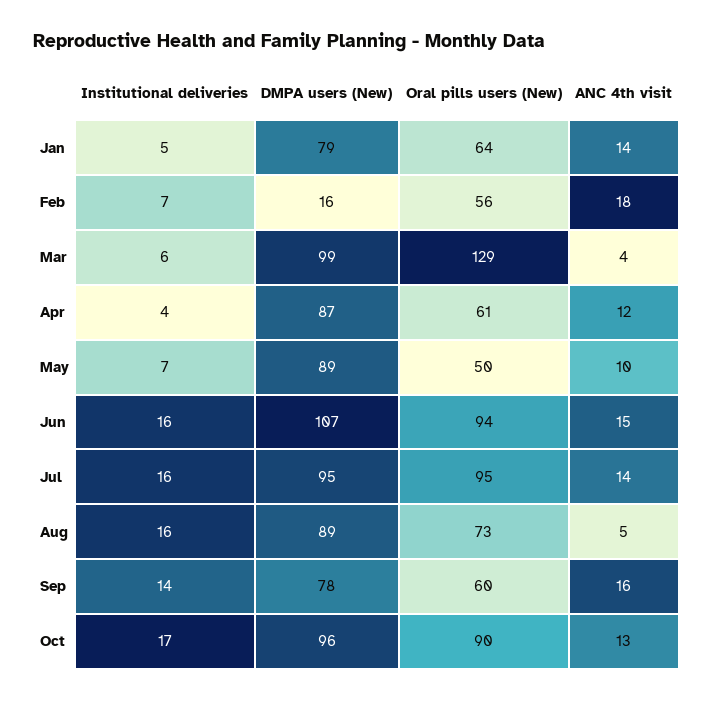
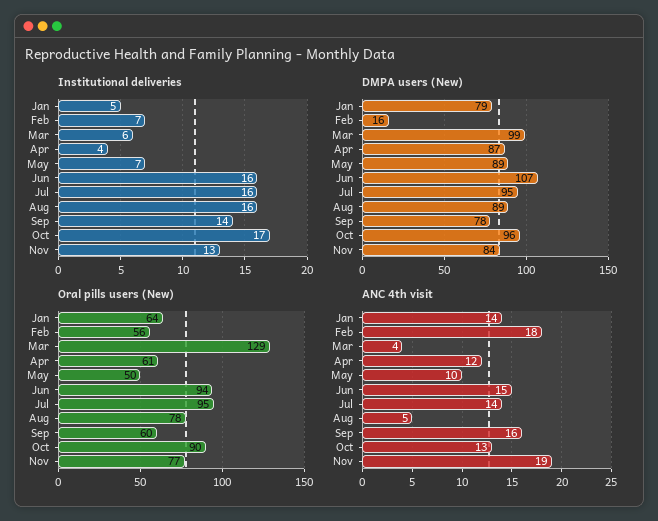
Oral pills users (New), Aug: 73 -> 78
Institutional deliveries, Nov: none -> 13
DMPA users (New), Nov: none -> 84
Oral pills users (New), Nov: none -> 77
ANC 4th visit, Nov: none -> 19

